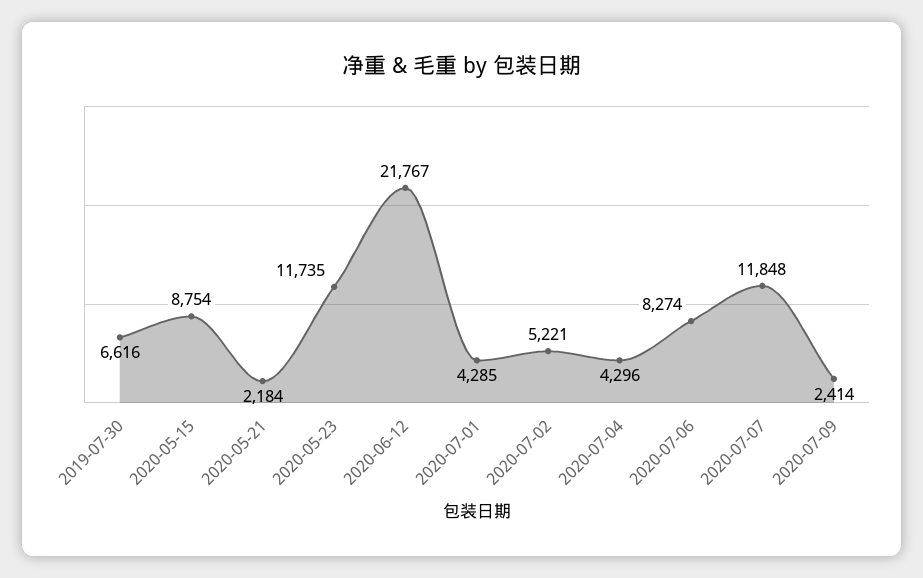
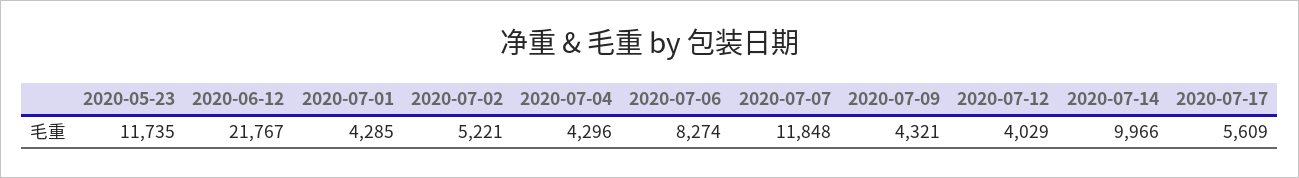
2019-07-30: 6616 -> none
2020-05-15: 8754 -> none
2020-05-21: 2184 -> none
2020-07-09: 2414 -> 4321
2020-07-12: none -> 4029
2020-07-14: none -> 9966
2020-07-17: none -> 5609

